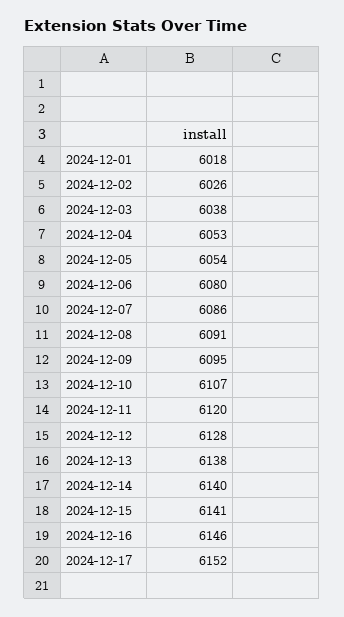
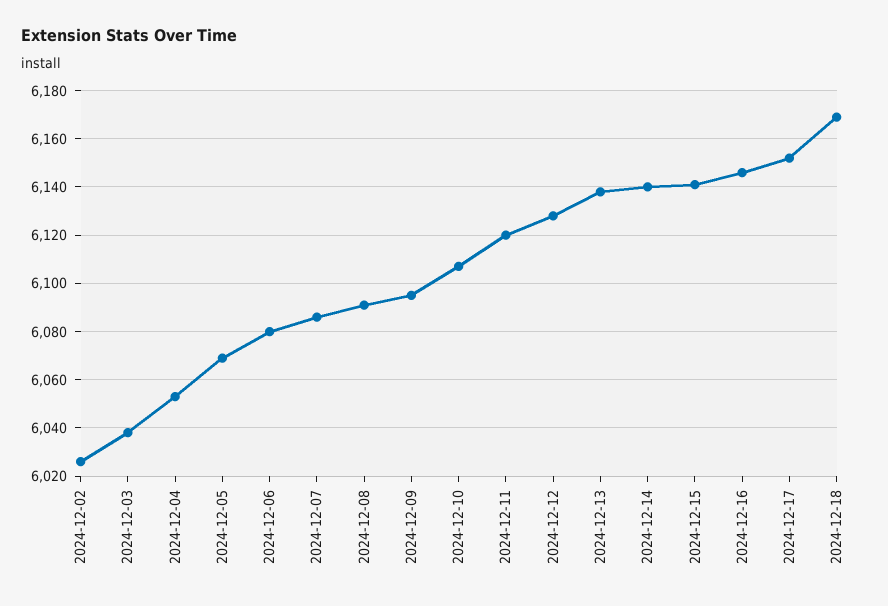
2024-12-01: 6018 -> none
2024-12-05: 6054 -> 6070
2024-12-18: none -> 6170

